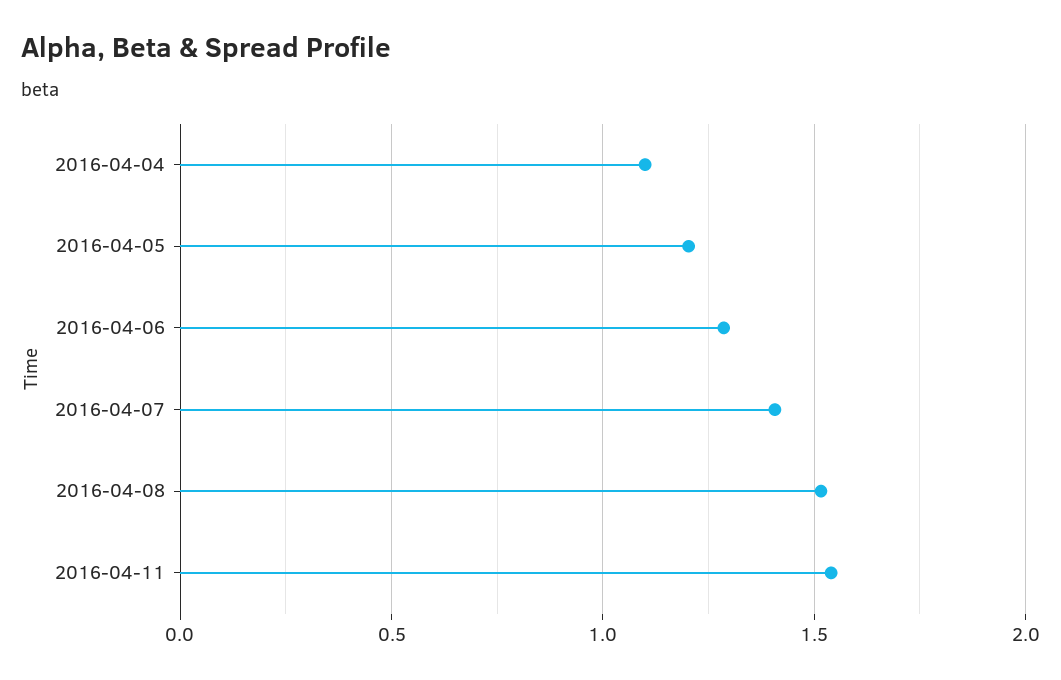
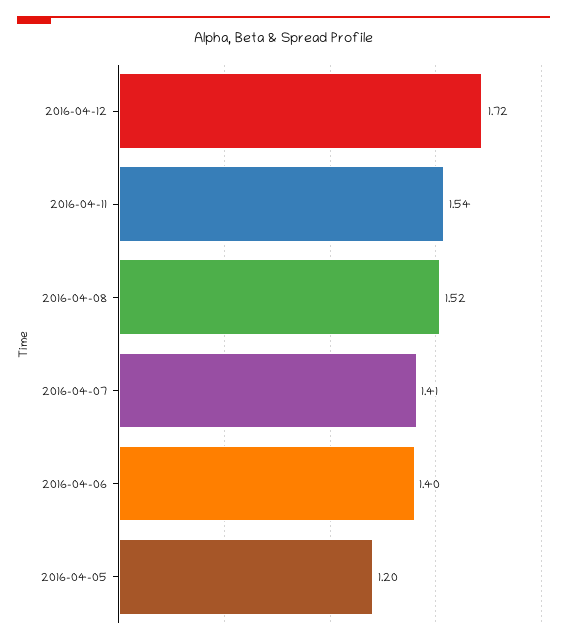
2016-04-04: 1.1 -> none
2016-04-06: 1.3 -> 1.4
2016-04-12: none -> 1.72

